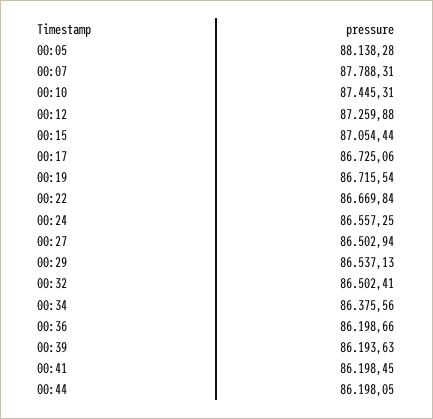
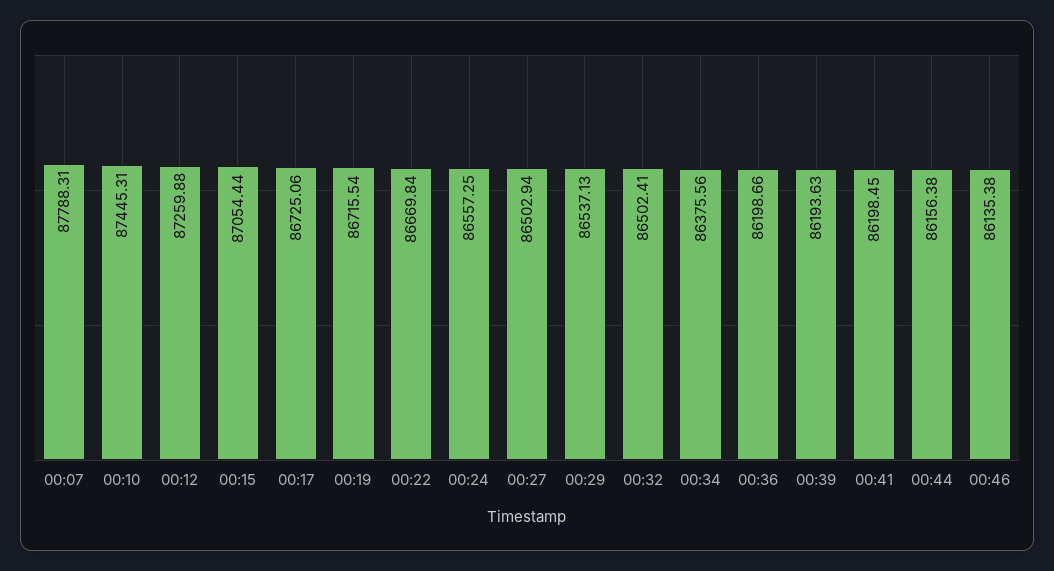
00:05: 88138.28 -> none
00:44: 86198.05 -> 86156.38
00:46: none -> 86135.38

